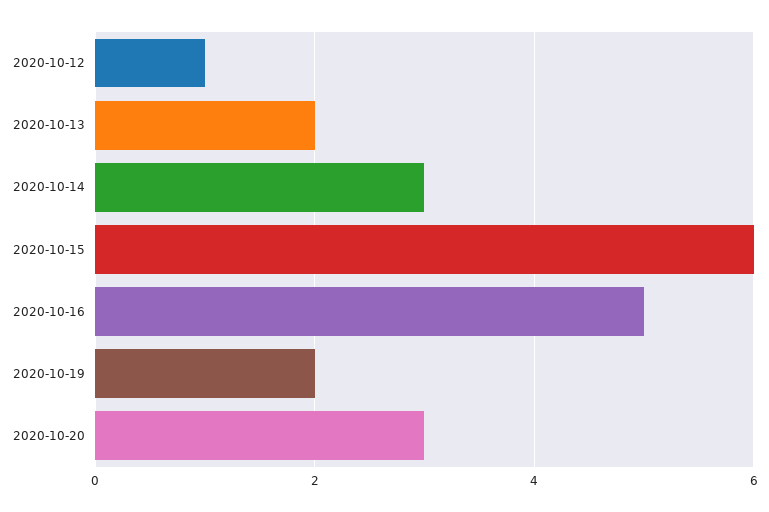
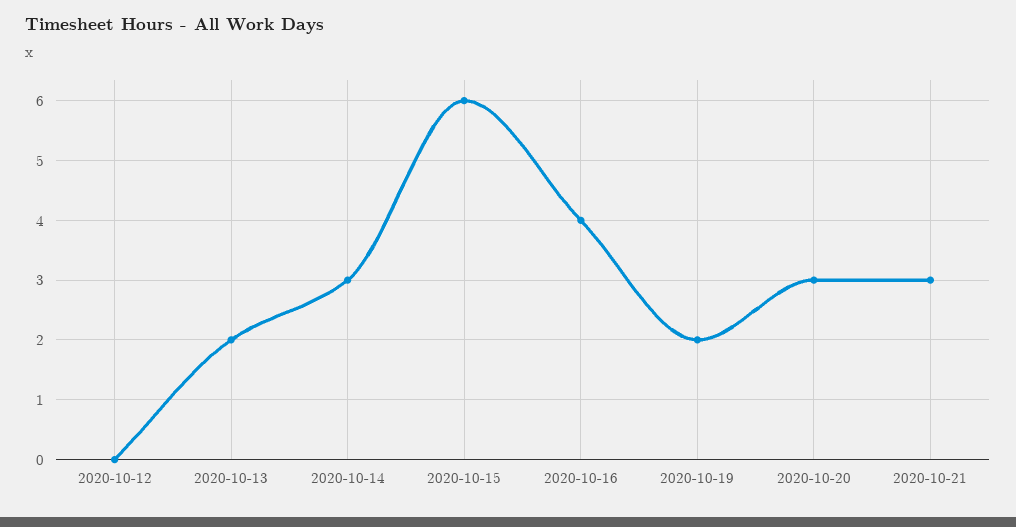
2020-10-12: 1 -> 0
2020-10-16: 5 -> 4
2020-10-21: none -> 3

